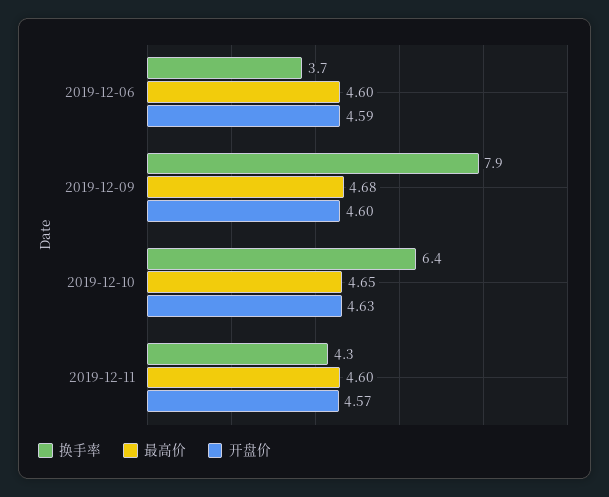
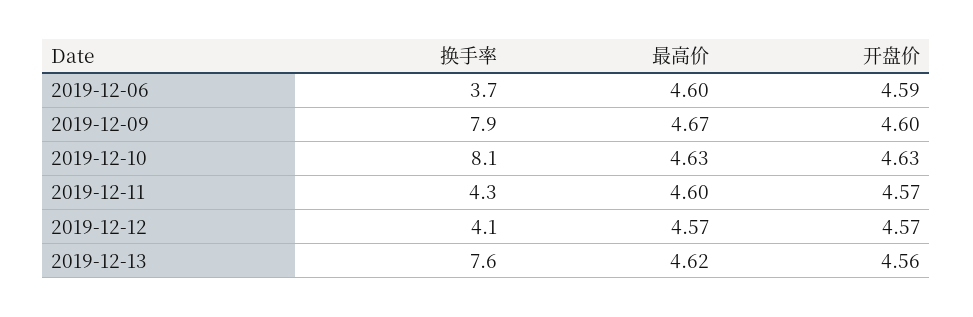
最高价, 2019-12-09: 4.68 -> 4.67
换手率, 2019-12-10: 6.4 -> 8.1
最高价, 2019-12-10: 4.65 -> 4.63
换手率, 2019-12-12: none -> 4.1
最高价, 2019-12-12: none -> 4.57
开盘价, 2019-12-12: none -> 4.57
换手率, 2019-12-13: none -> 7.6
最高价, 2019-12-13: none -> 4.62
开盘价, 2019-12-13: none -> 4.56

